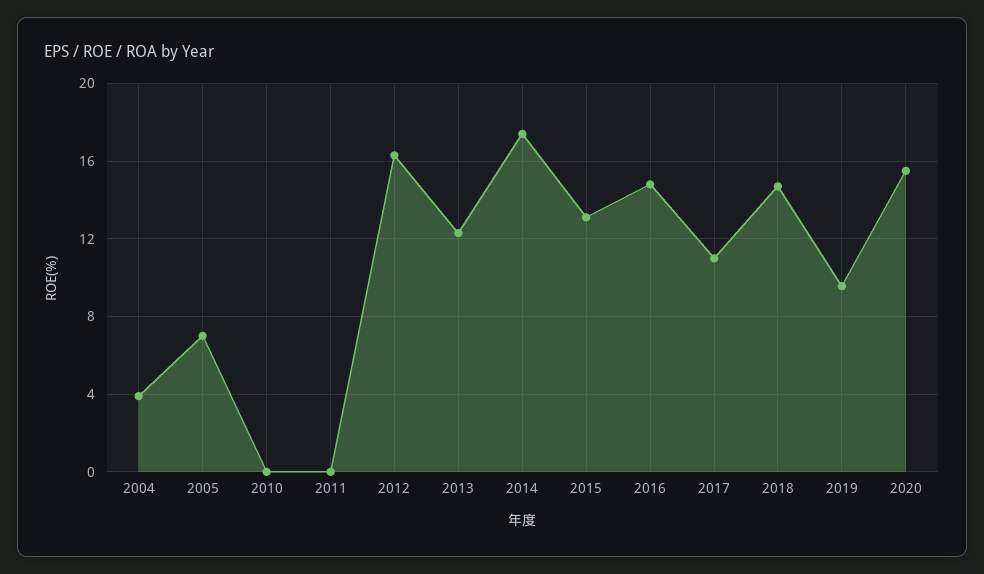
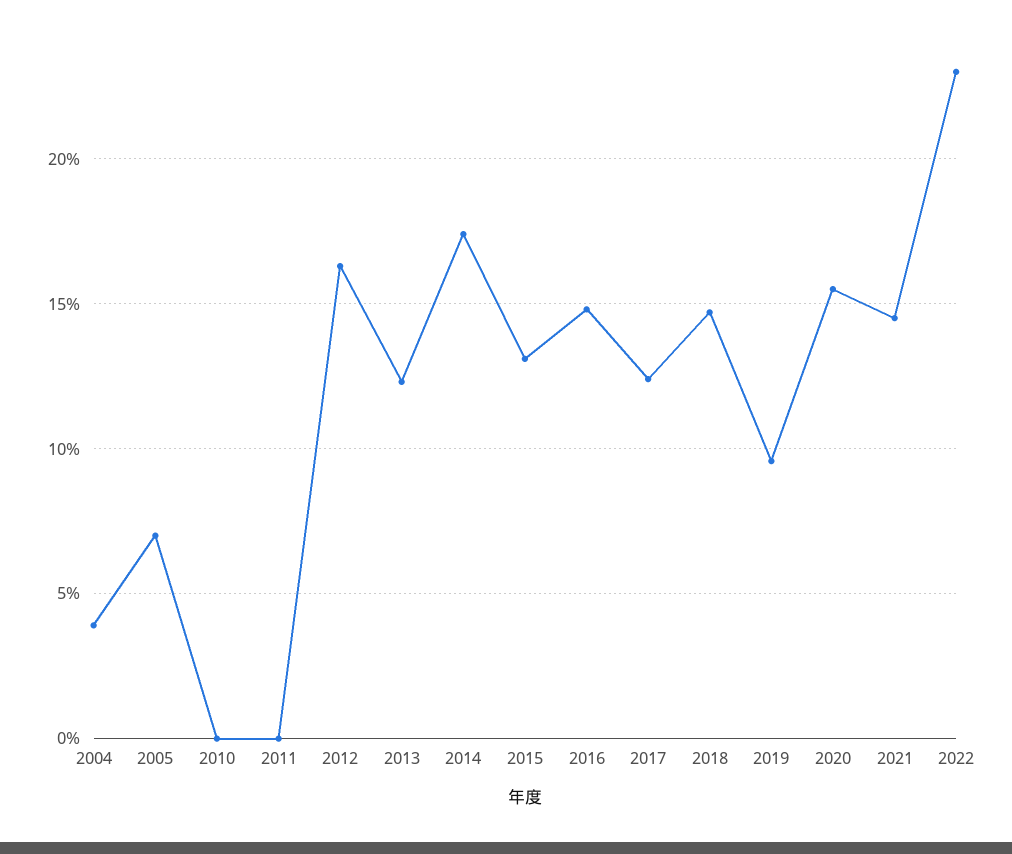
2017: 11 -> 12.5
2021: none -> 14.5
2022: none -> 23

